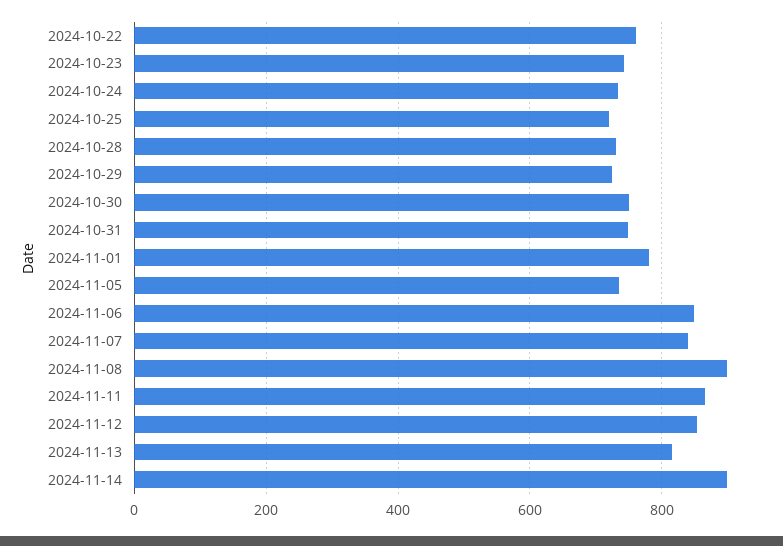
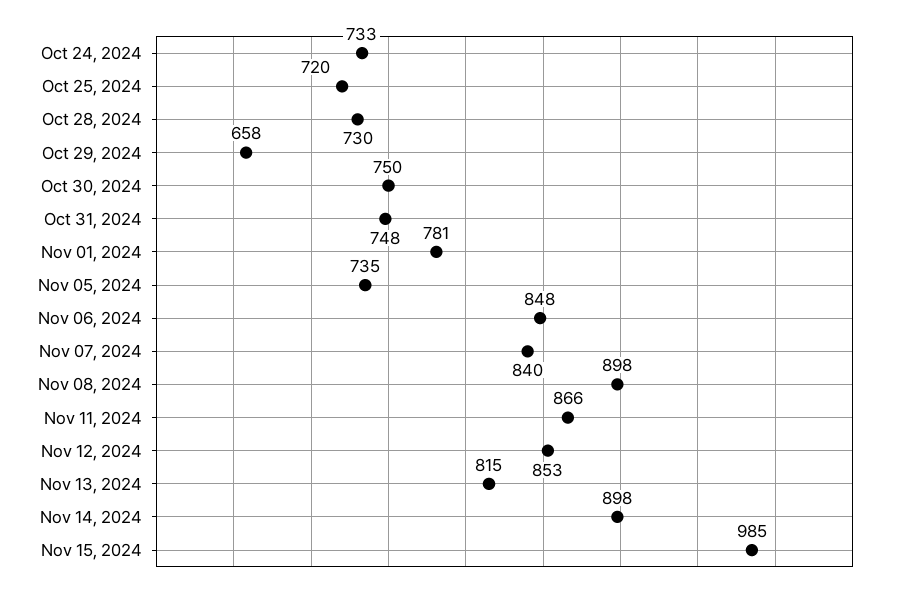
2024-10-22: 760 -> none
2024-10-23: 740 -> none
2024-10-29: 720 -> 658
Nov 15, 2024: none -> 985

